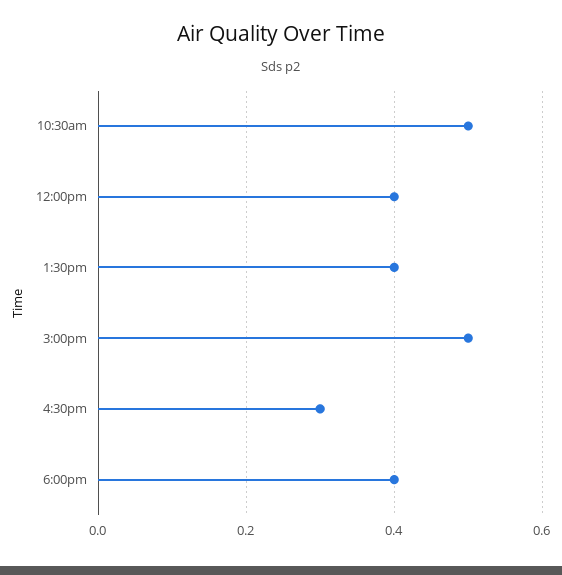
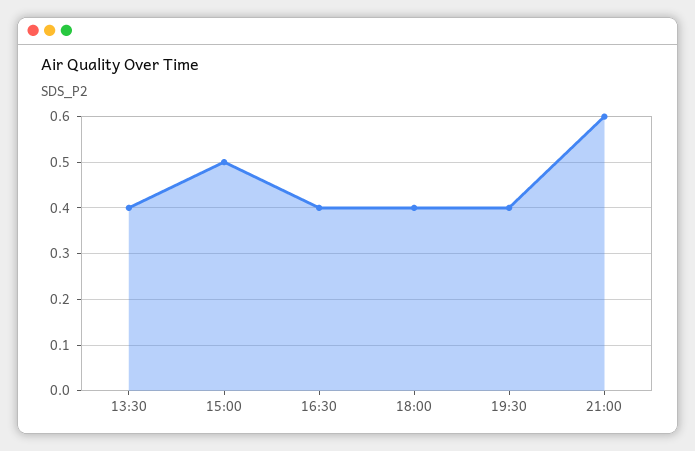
10:30am: 0.5 -> none
12:00pm: 0.4 -> none
4:30pm: 0.3 -> 0.4
19:30: none -> 0.4
21:00: none -> 0.6

